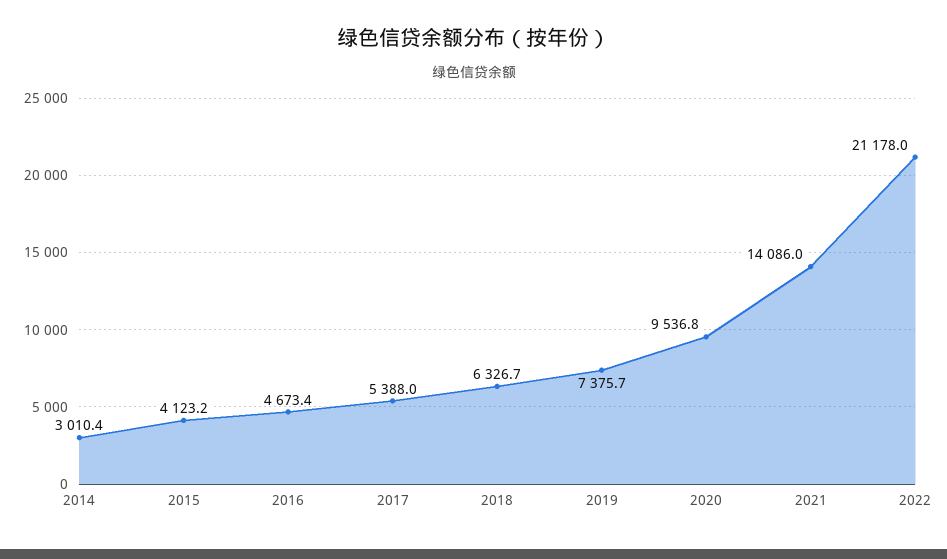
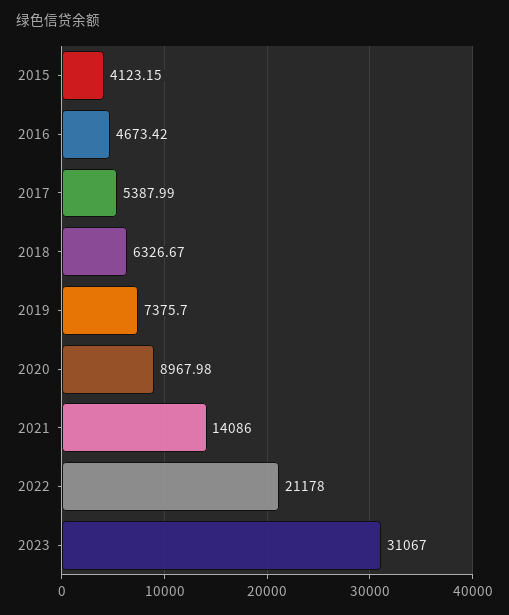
2014: 3010.4 -> none
2020: 9536.8 -> 8967.98
2023: none -> 31067

